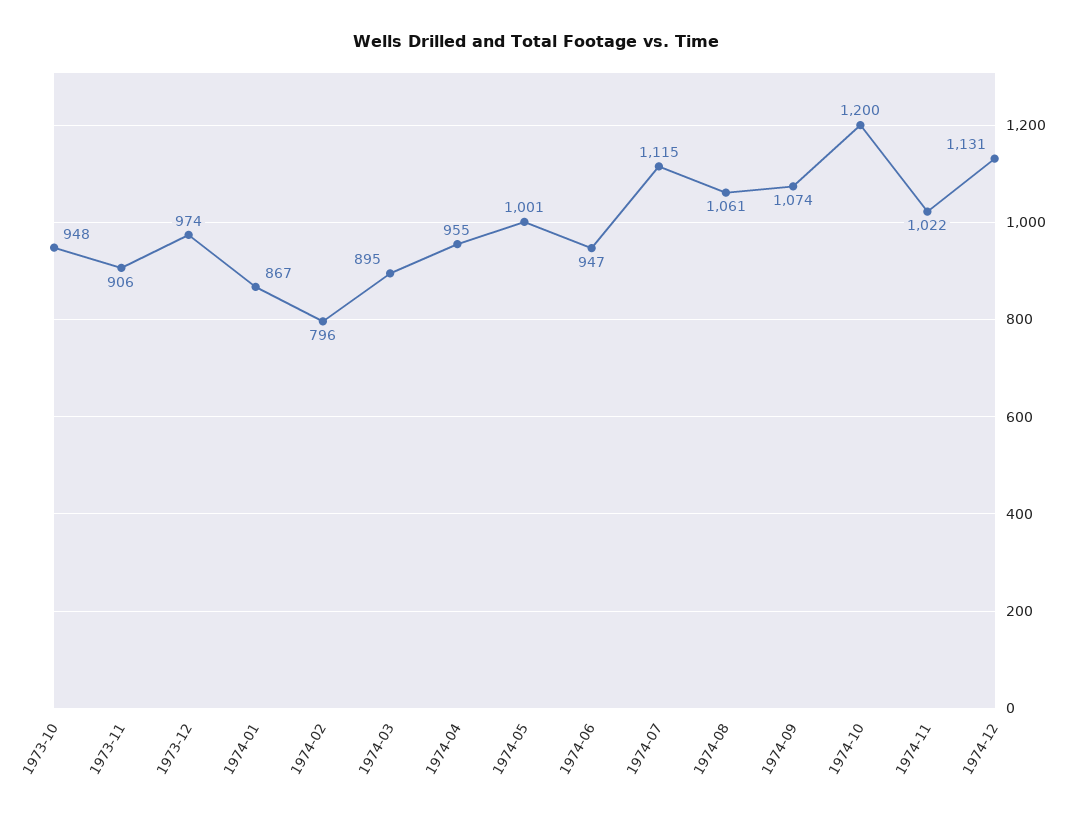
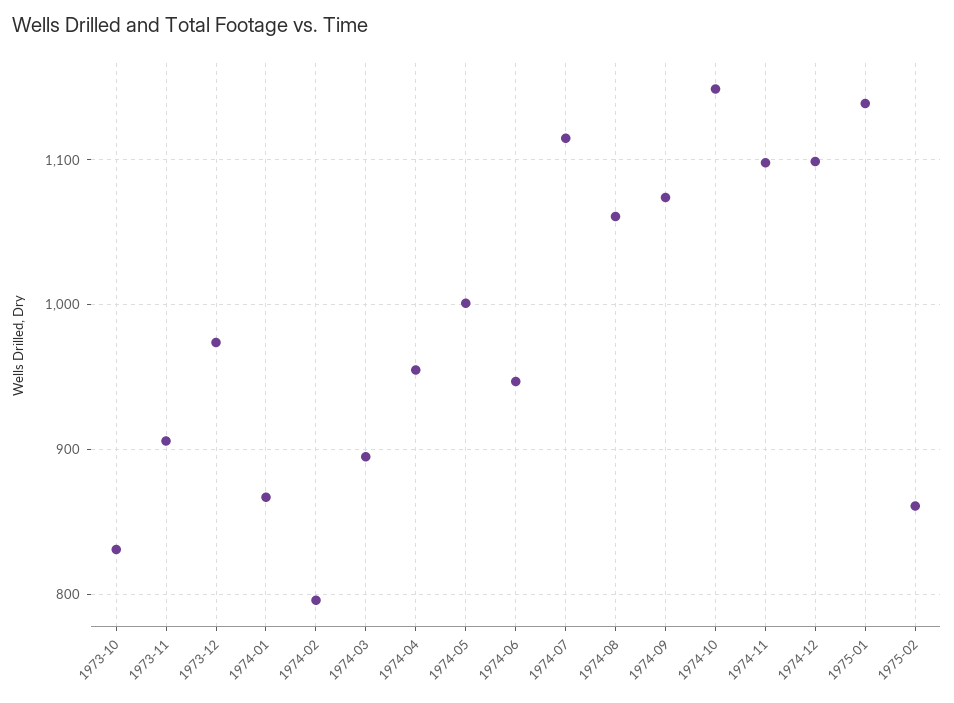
1973-10: 948 -> 830
1974-10: 1200 -> 1150
1974-11: 1022 -> 1100
1974-12: 1131 -> 1100
1975-01: none -> 1140
1975-02: none -> 860

